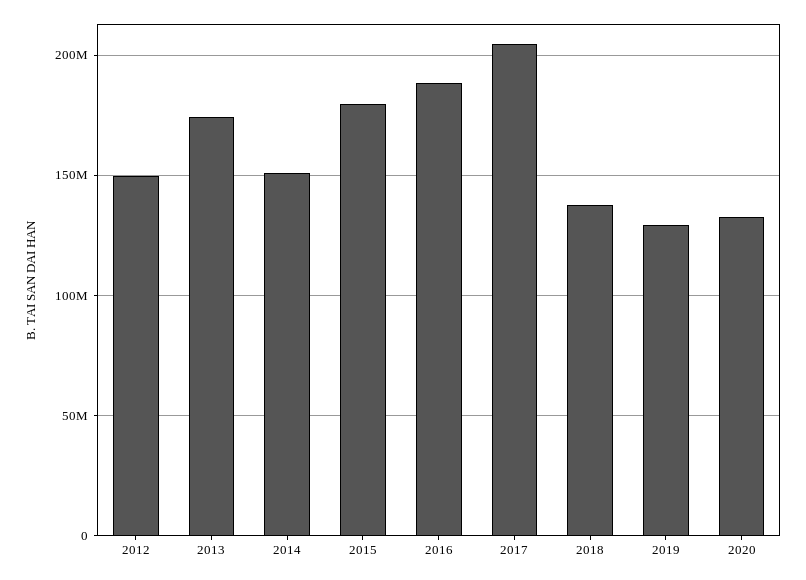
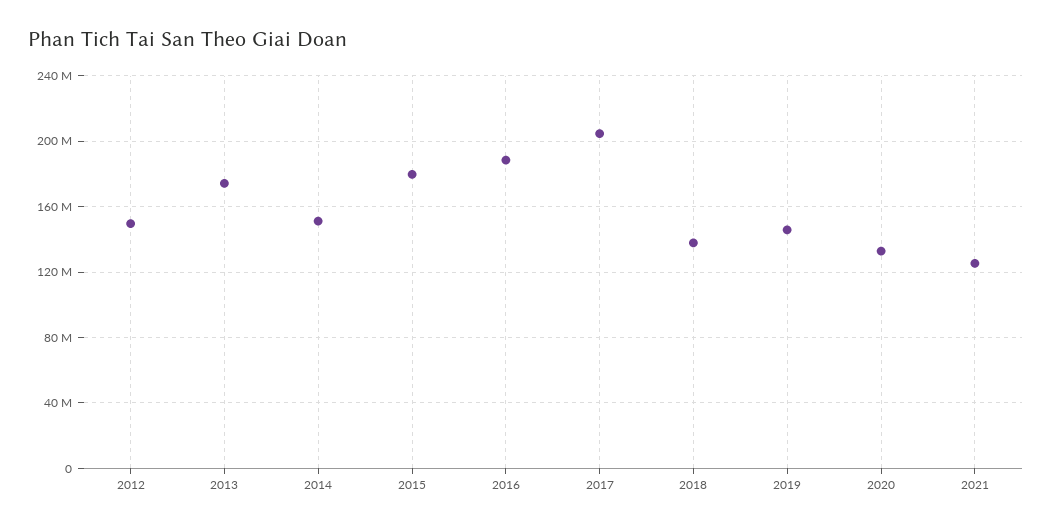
2019: 130000000 -> 145000000
2021: none -> 125000000

